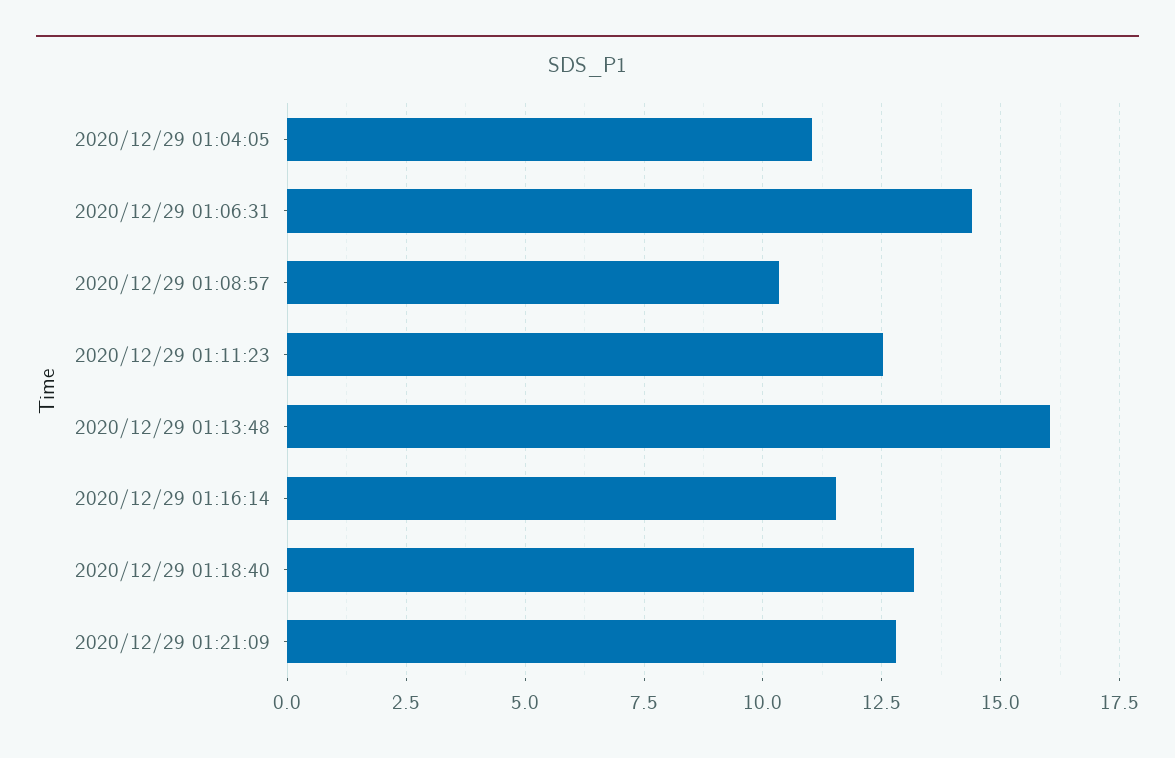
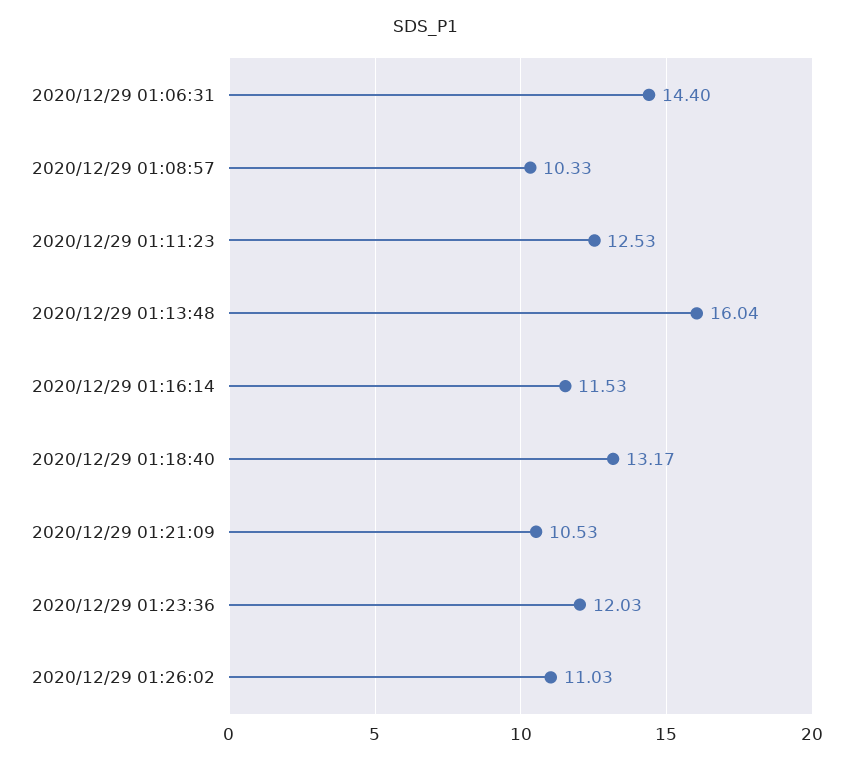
2020/12/29 01:04:05: 11 -> none
2020/12/29 01:21:09: 12.75 -> 10.53
2020/12/29 01:23:36: none -> 12.03
2020/12/29 01:26:02: none -> 11.03

